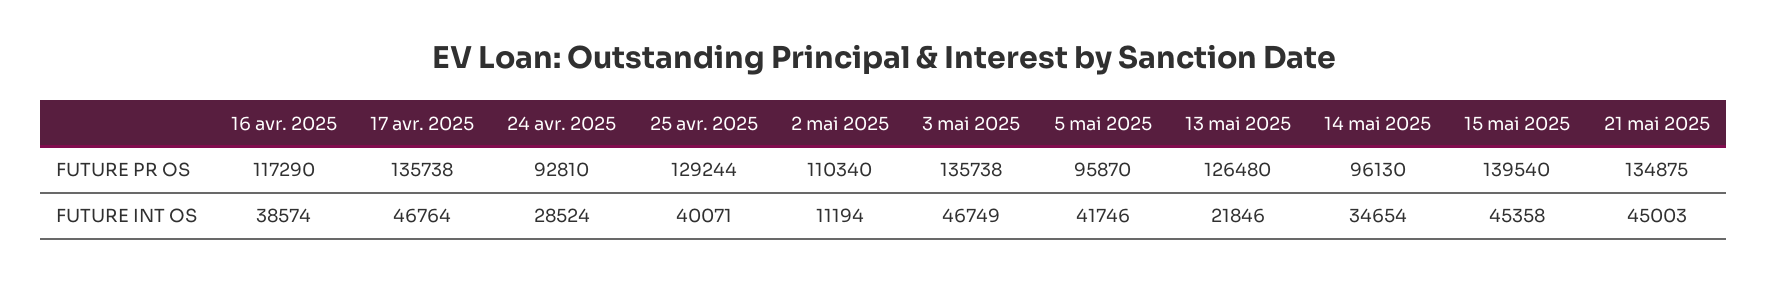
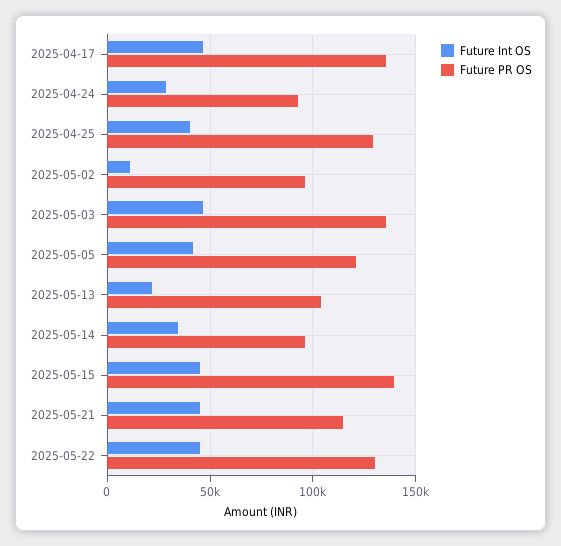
FUTURE PR OS, 16 avr. 2025: 117290 -> none
FUTURE PR OS, 2 mai 2025: 110340 -> 95000
FUTURE PR OS, 5 mai 2025: 95870 -> 120000
FUTURE PR OS, 13 mai 2025: 126480 -> 105000
FUTURE PR OS, 21 mai 2025: 134875 -> 115000
FUTURE INT OS, 16 avr. 2025: 38574 -> none
FUTURE INT OS, 2025-05-22: none -> 45000
FUTURE PR OS, 2025-05-22: none -> 130000

